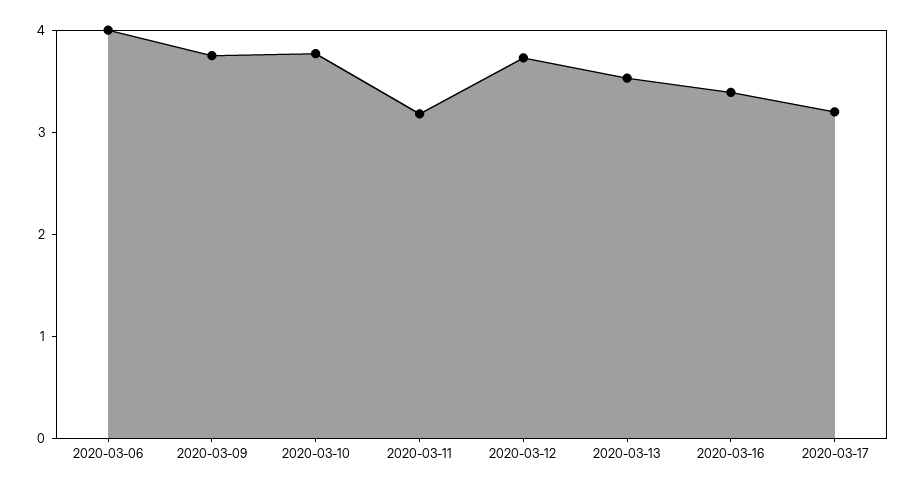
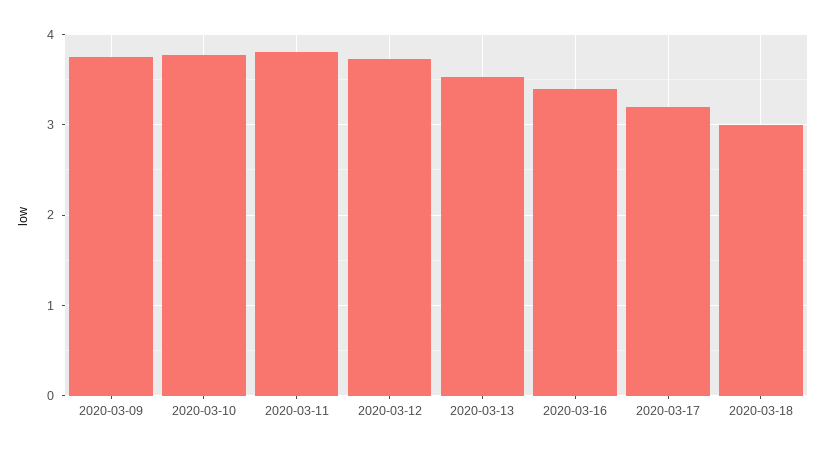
2020-03-06: 4 -> none
2020-03-11: 3.2 -> 3.8
2020-03-18: none -> 3

